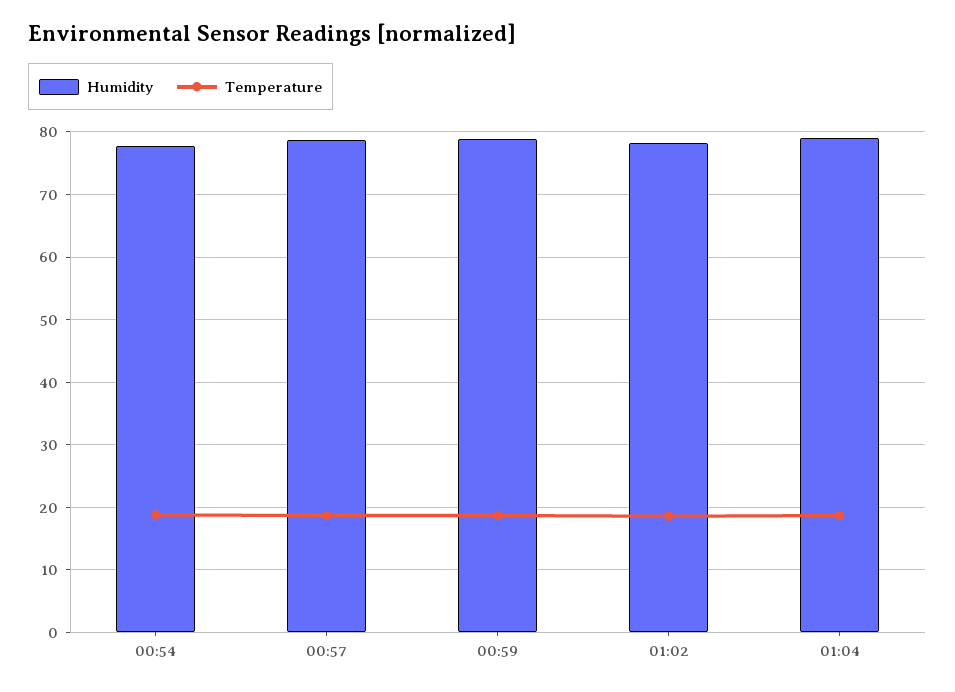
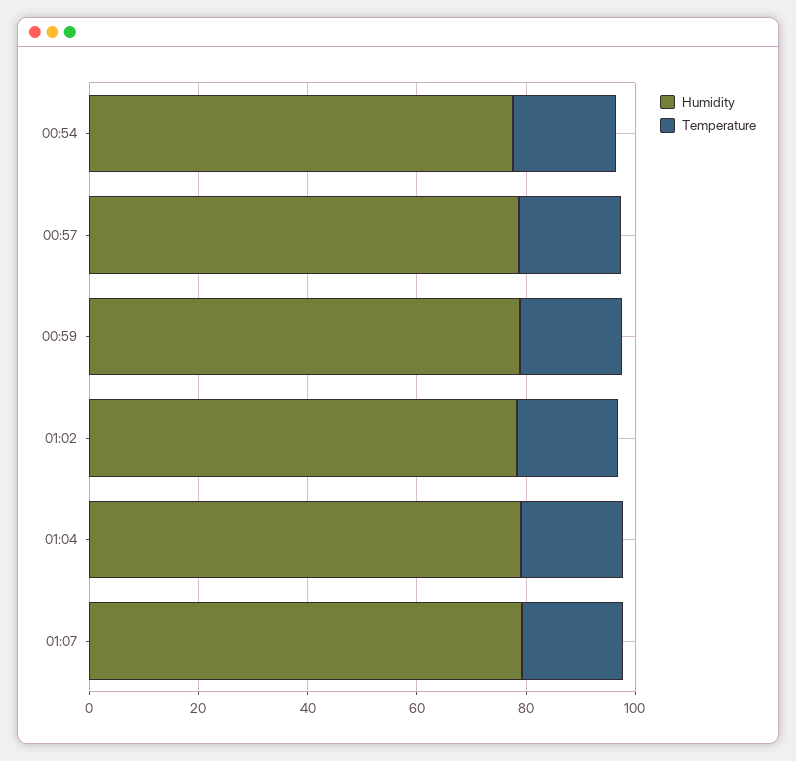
Humidity, 01:07: none -> 80
Temperature, 01:07: none -> 20

